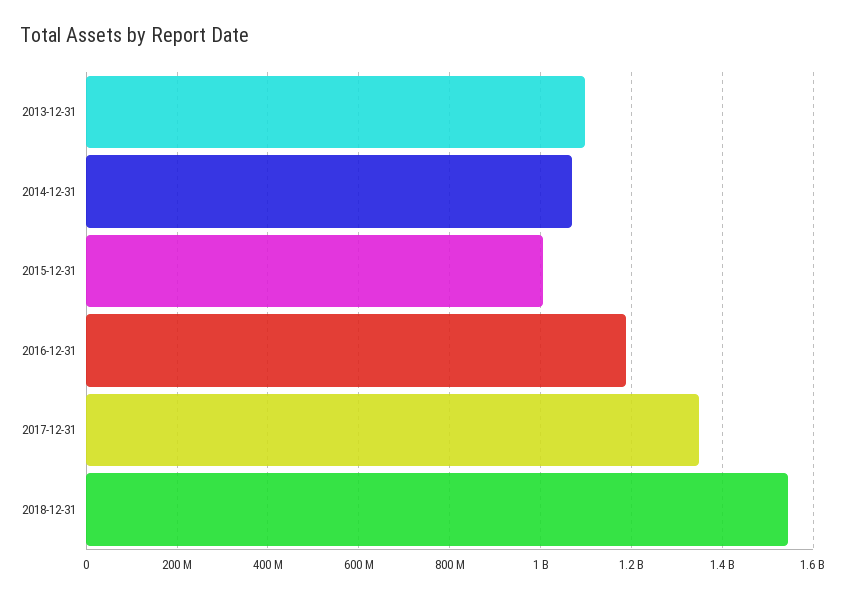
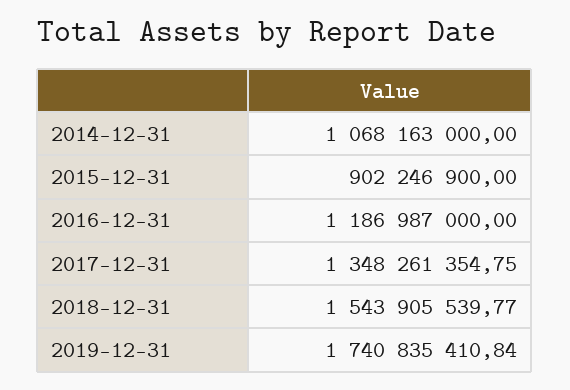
2013-12-31: 1100000000 -> none
2015-12-31: 1000000000 -> 902246900
2019-12-31: none -> 1740835410.84

